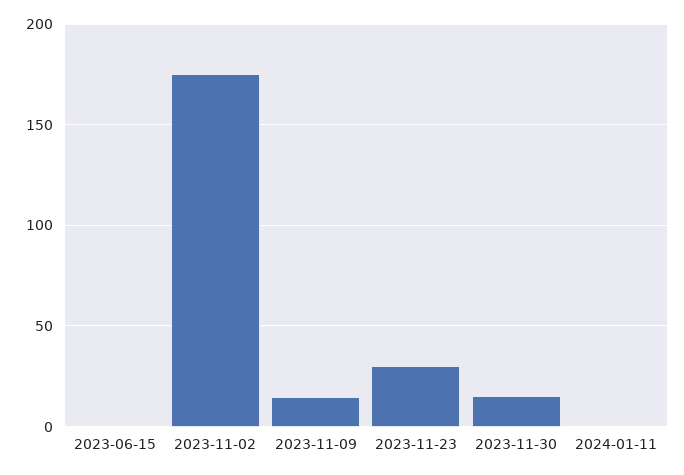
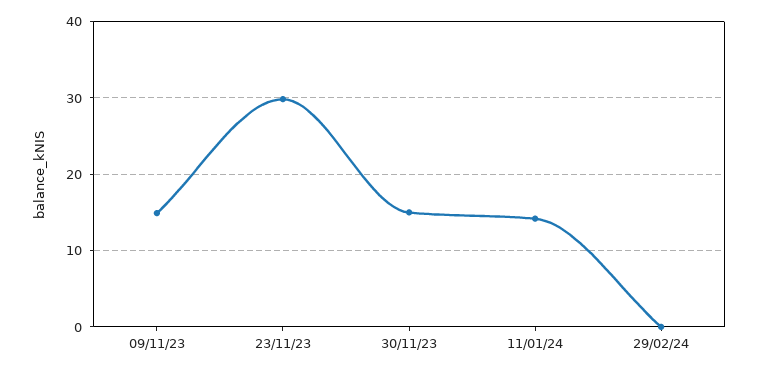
2023-06-15: 0 -> none
2023-11-02: 175 -> none
2024-01-11: 0 -> 14
29/02/24: none -> 0

